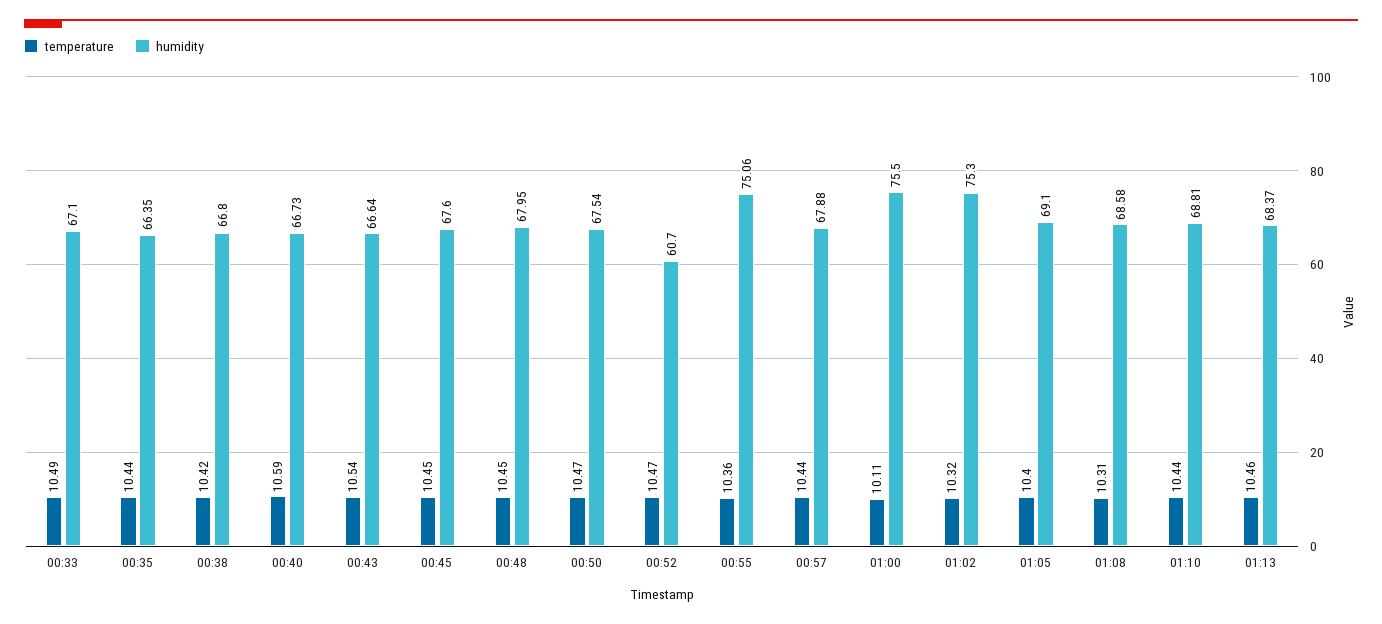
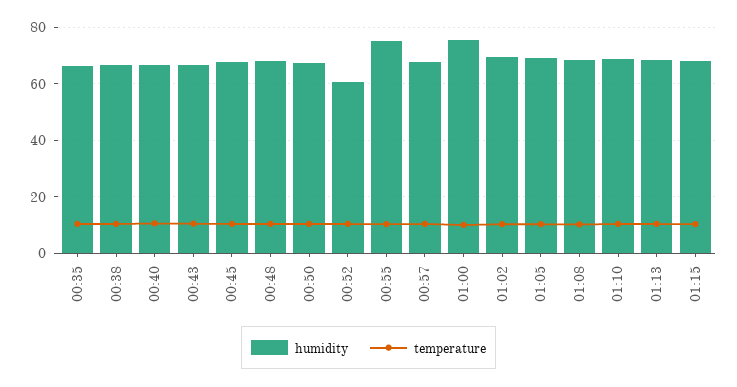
temperature, 00:33: 10.49 -> none
humidity, 00:33: 67.1 -> none
humidity, 01:02: 75.3 -> 70
humidity, 01:15: none -> 67.5
temperature, 01:15: none -> 10

